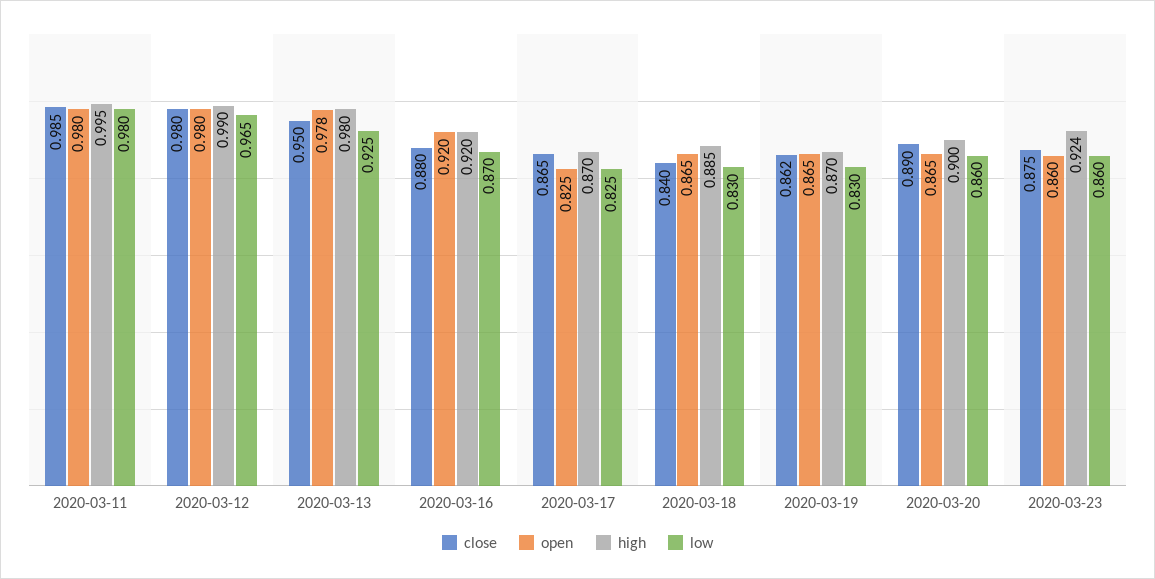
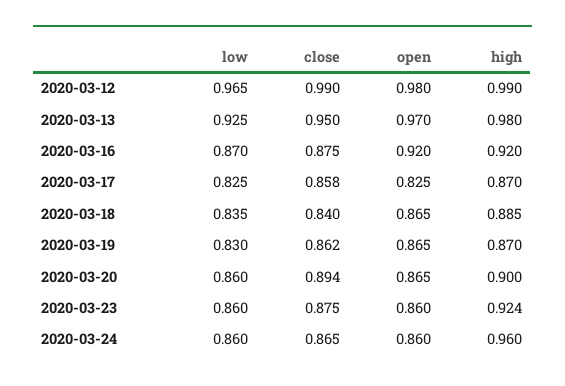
close, 2020-03-11: 0.985 -> none
open, 2020-03-11: 0.98 -> none
high, 2020-03-11: 0.995 -> none
low, 2020-03-11: 0.98 -> none
close, 2020-03-12: 0.98 -> 0.99
open, 2020-03-13: 0.978 -> 0.97
close, 2020-03-16: 0.88 -> 0.875
close, 2020-03-17: 0.865 -> 0.858
low, 2020-03-18: 0.83 -> 0.835
close, 2020-03-20: 0.89 -> 0.894
low, 2020-03-24: none -> 0.86
close, 2020-03-24: none -> 0.865
open, 2020-03-24: none -> 0.86
high, 2020-03-24: none -> 0.96

